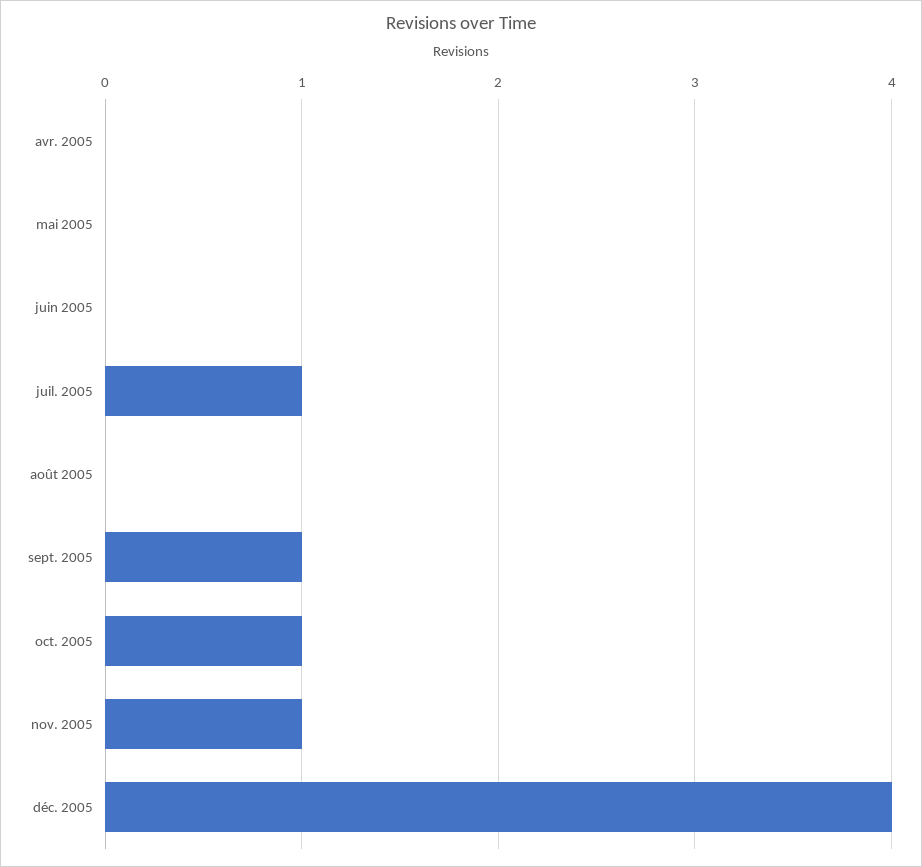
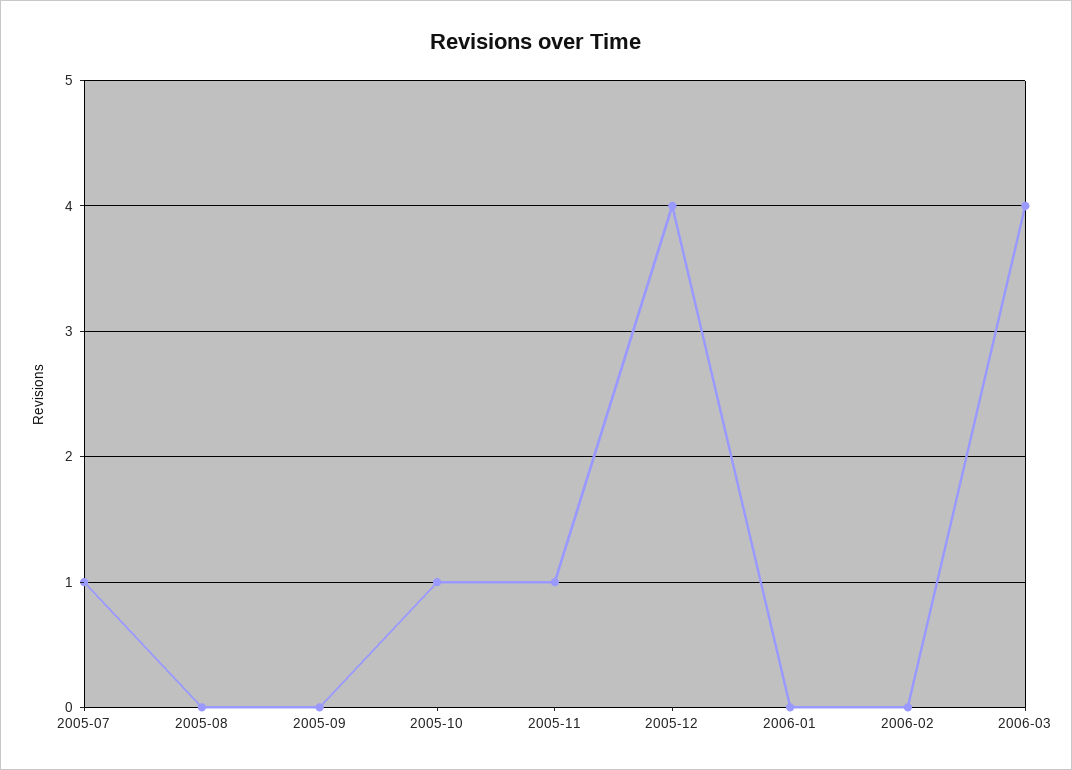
avr. 2005: 0 -> none
mai 2005: 0 -> none
juin 2005: 0 -> none
sept. 2005: 1 -> 0
2006-01: none -> 0
2006-02: none -> 0
2006-03: none -> 4

